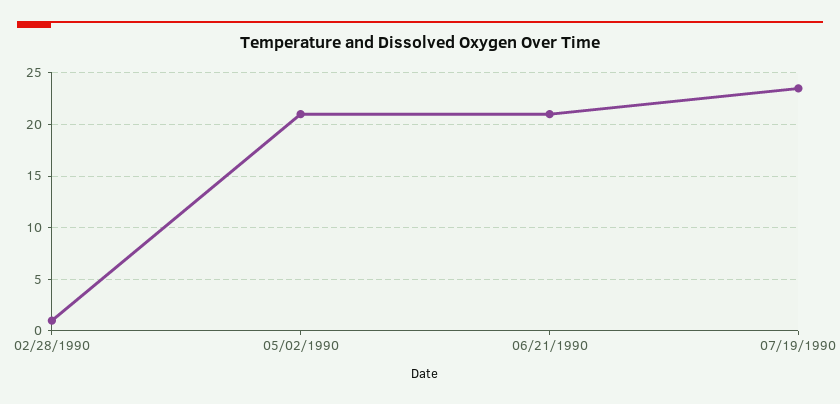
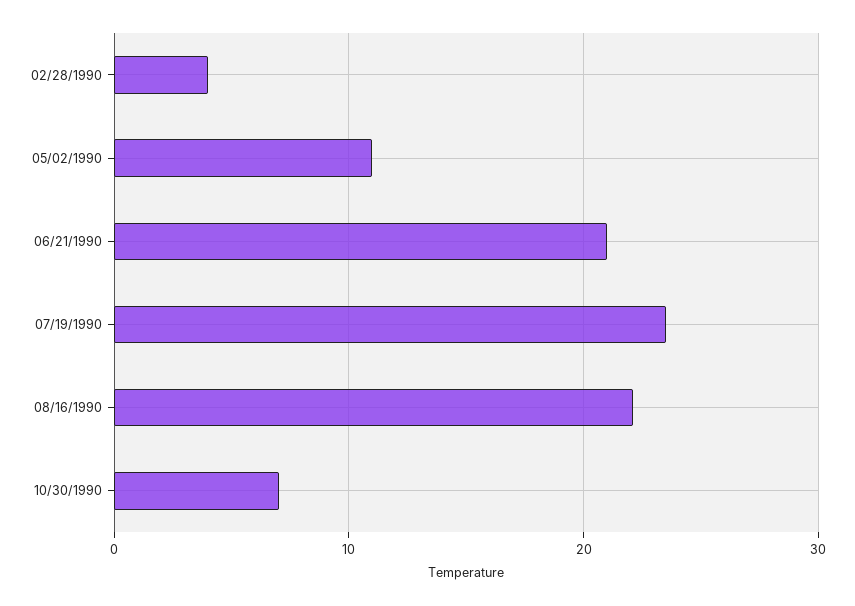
02/28/1990: 1 -> 4
05/02/1990: 21 -> 11
08/16/1990: none -> 22
10/30/1990: none -> 7

